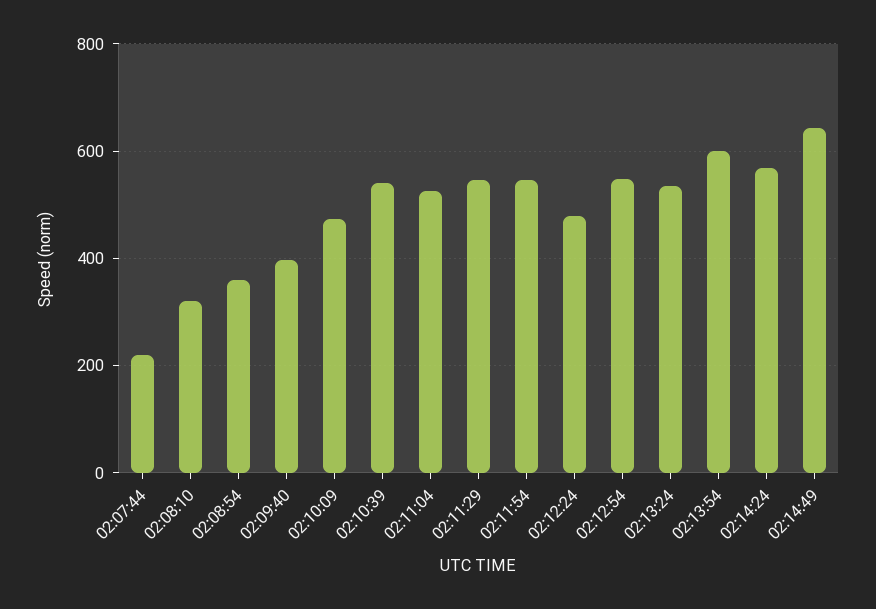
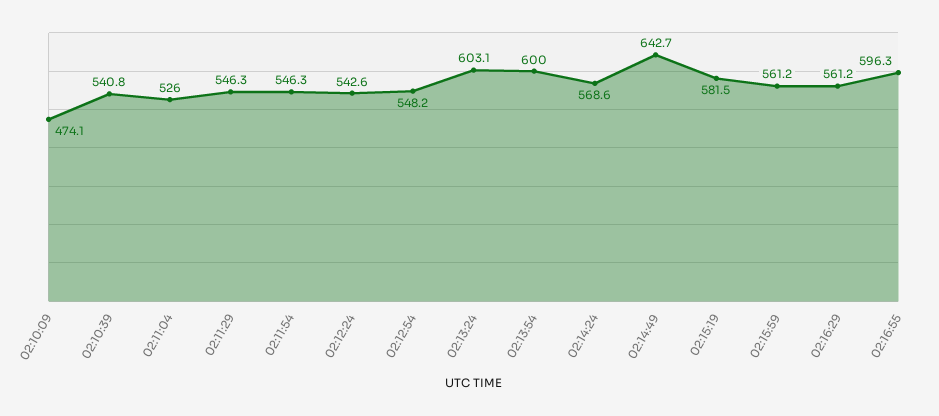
02:07:44: 220 -> none
02:08:10: 320 -> none
02:08:54: 360 -> none
02:09:40: 400 -> none
02:12:24: 480 -> 542.6
02:13:24: 540 -> 603.1
02:15:19: none -> 581.5
02:15:59: none -> 561.2
02:16:29: none -> 561.2
02:16:55: none -> 596.3

